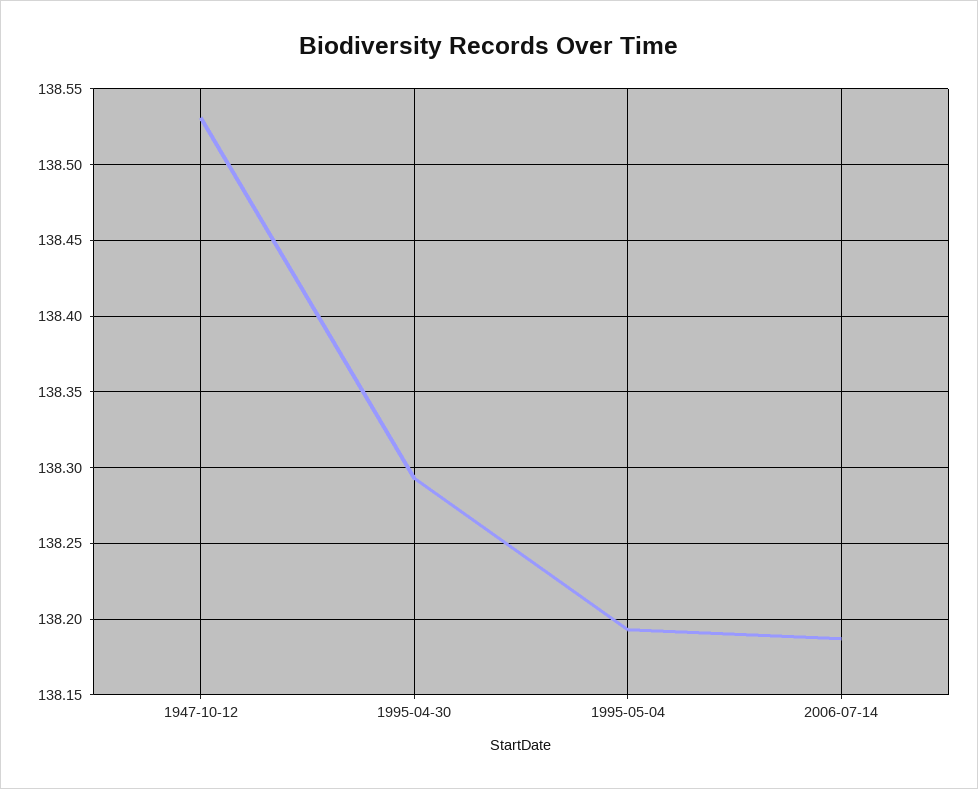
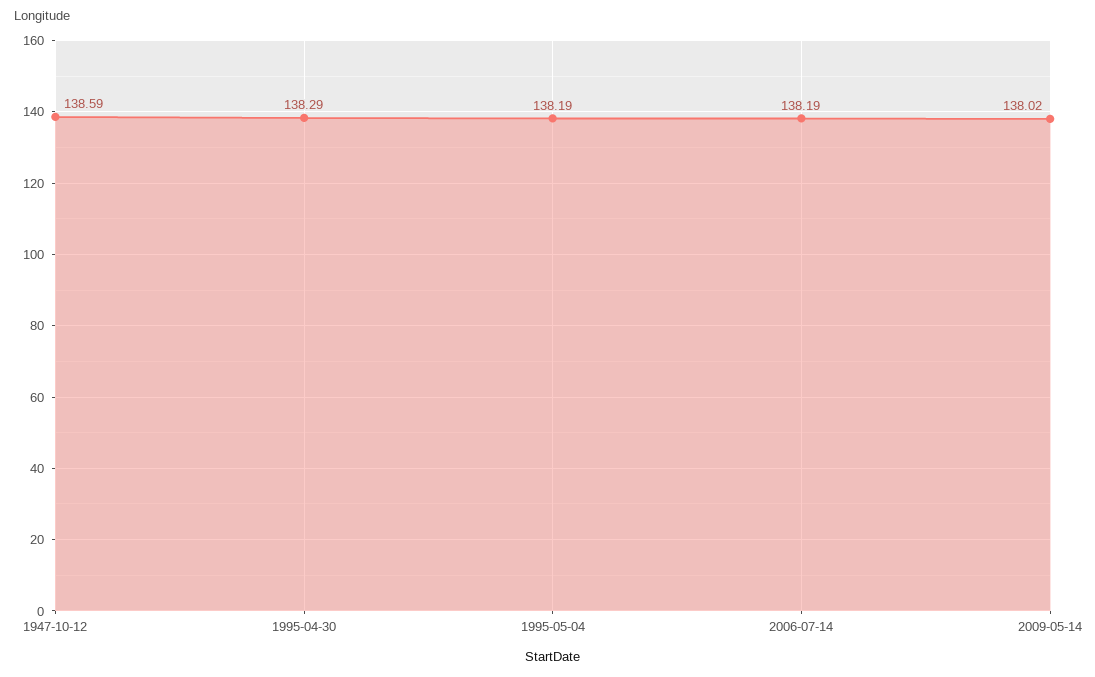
1947-10-12: 138.53 -> 138.59
2009-05-14: none -> 138.02

